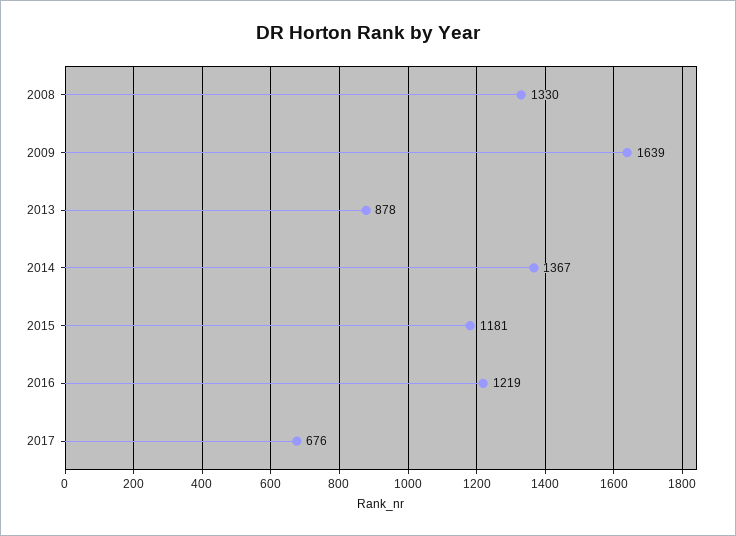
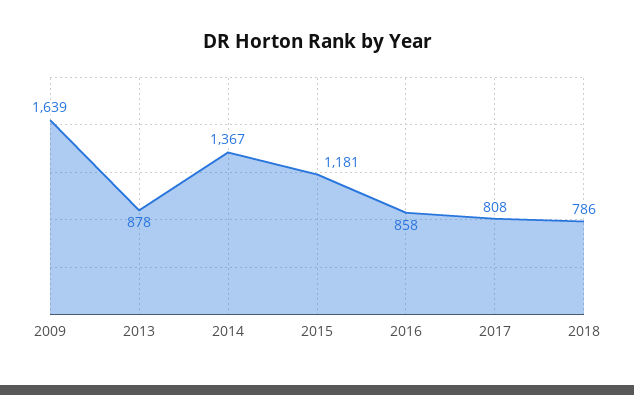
2008: 1330 -> none
2016: 1219 -> 858
2017: 676 -> 808
2018: none -> 786

